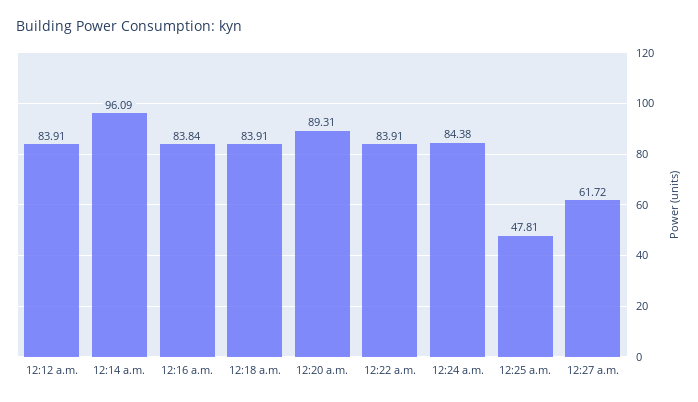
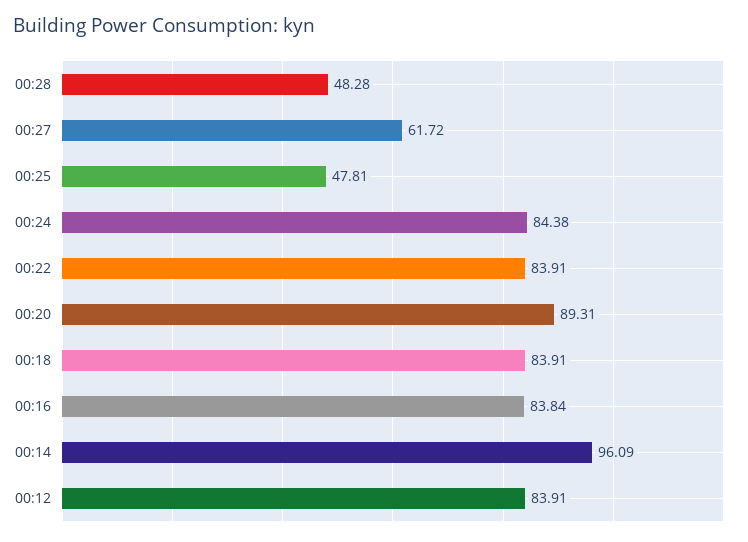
00:28: none -> 48.28

